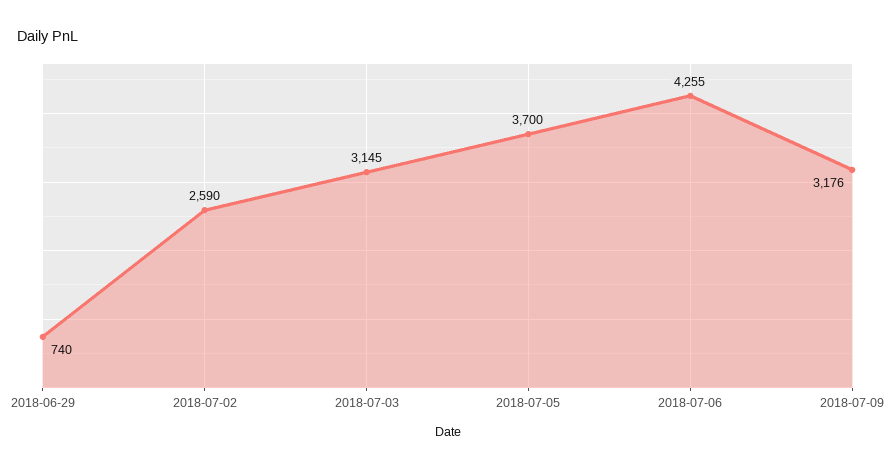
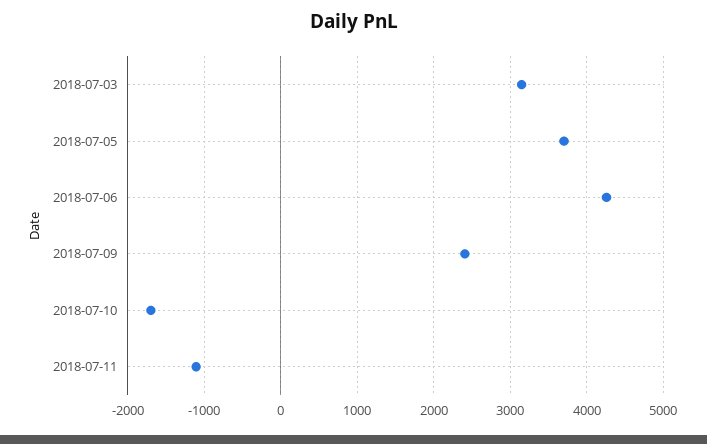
2018-06-29: 740 -> none
2018-07-02: 2590 -> none
2018-07-09: 3176 -> 2400
2018-07-10: none -> -1700
2018-07-11: none -> -1100

